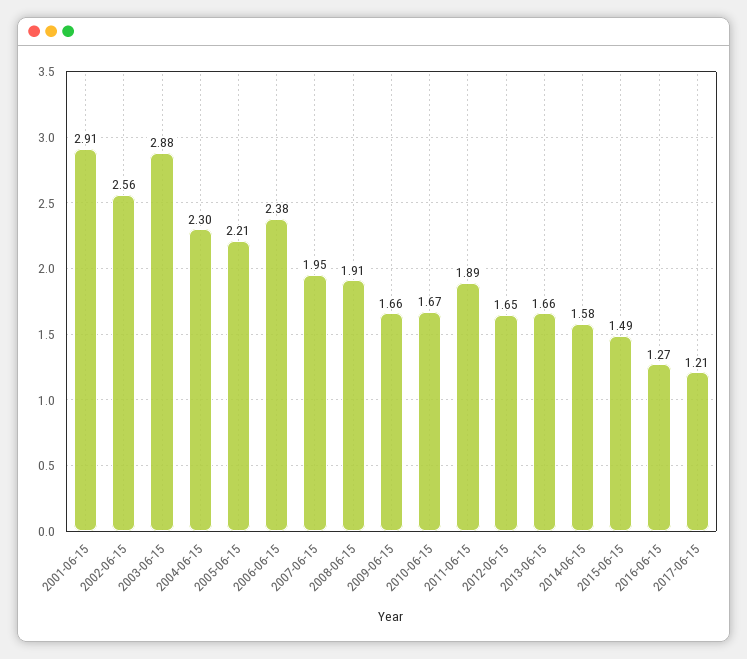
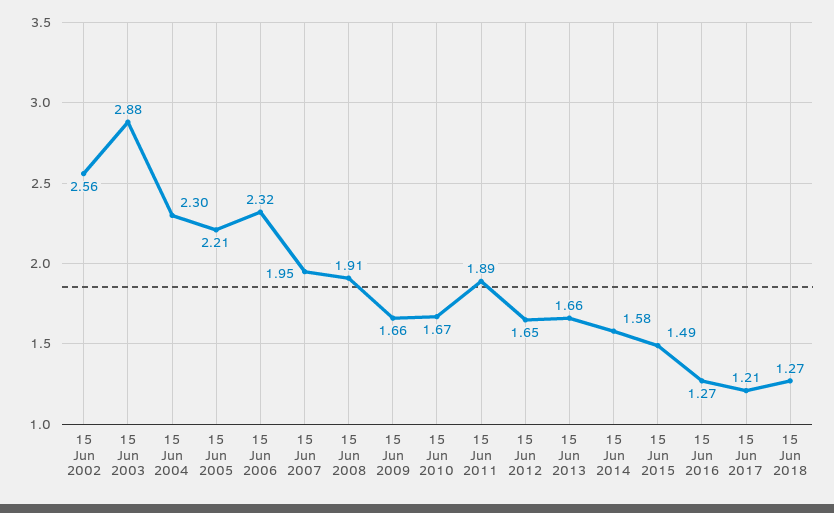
2001-06-15: 2.91 -> none
2006-06-15: 2.38 -> 2.32
15 Jun 2018: none -> 1.27

